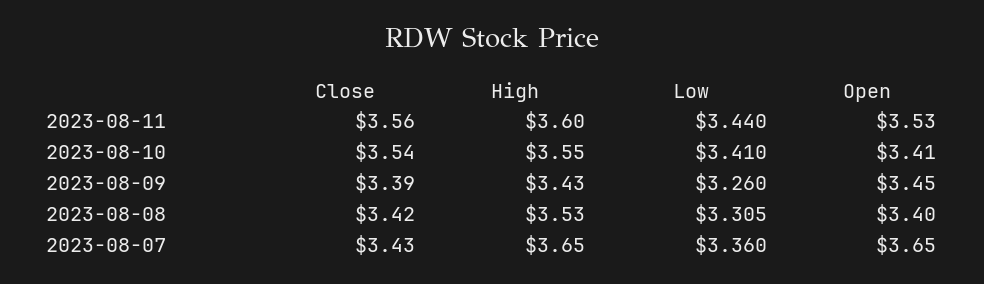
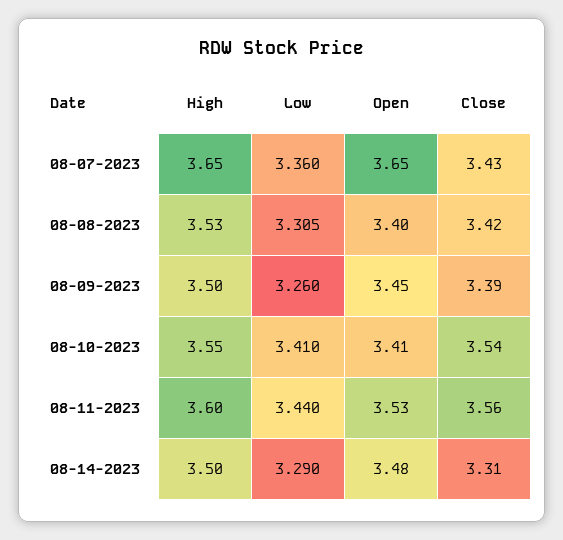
High, 2023-08-09: 3.43 -> 3.5
High, 08-14-2023: none -> 3.5
Low, 08-14-2023: none -> 3.29
Open, 08-14-2023: none -> 3.48
Close, 08-14-2023: none -> 3.31

